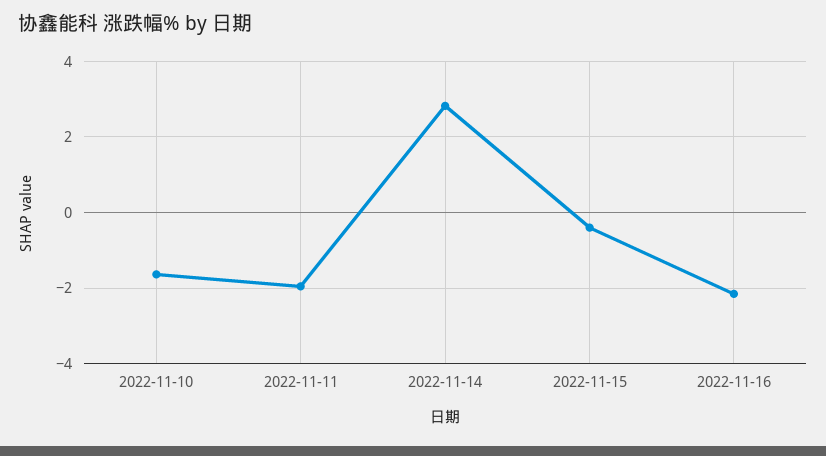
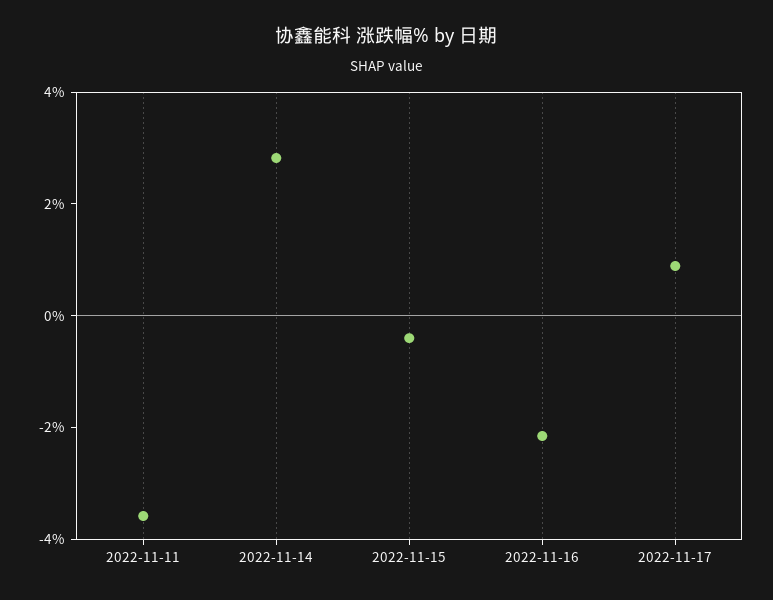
2022-11-10: -1.6 -> none
2022-11-11: -2 -> -3.5
2022-11-17: none -> 1

